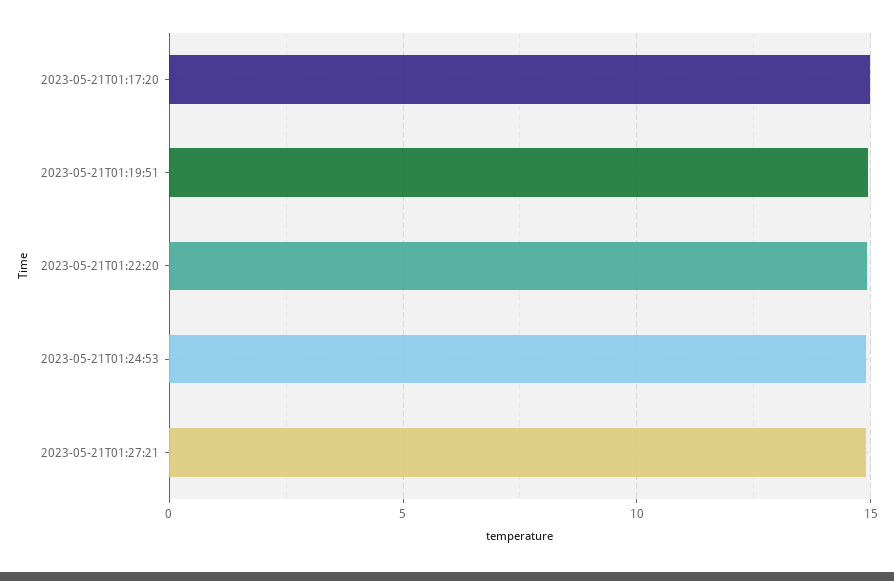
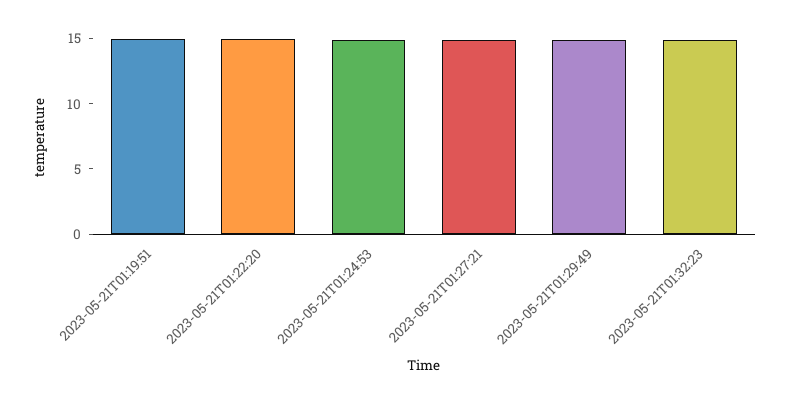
2023-05-21T01:17:20: 15 -> none
2023-05-21T01:29:49: none -> 15
2023-05-21T01:32:23: none -> 15

